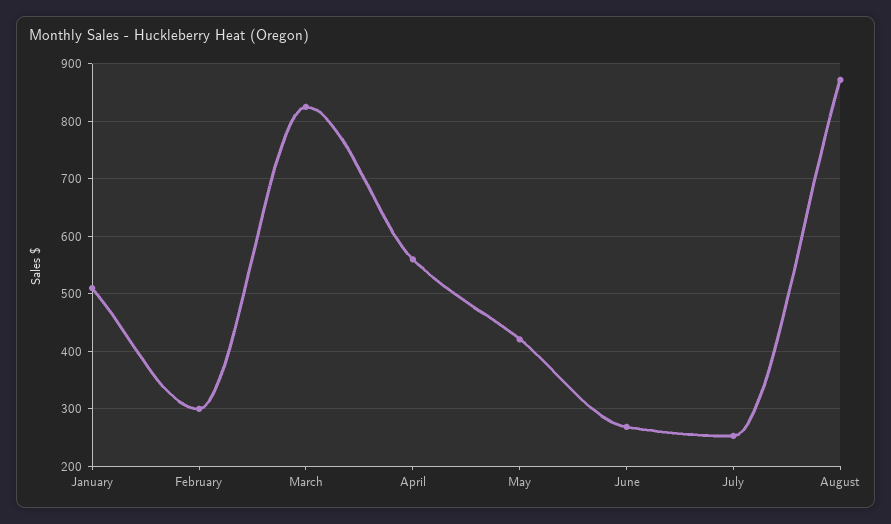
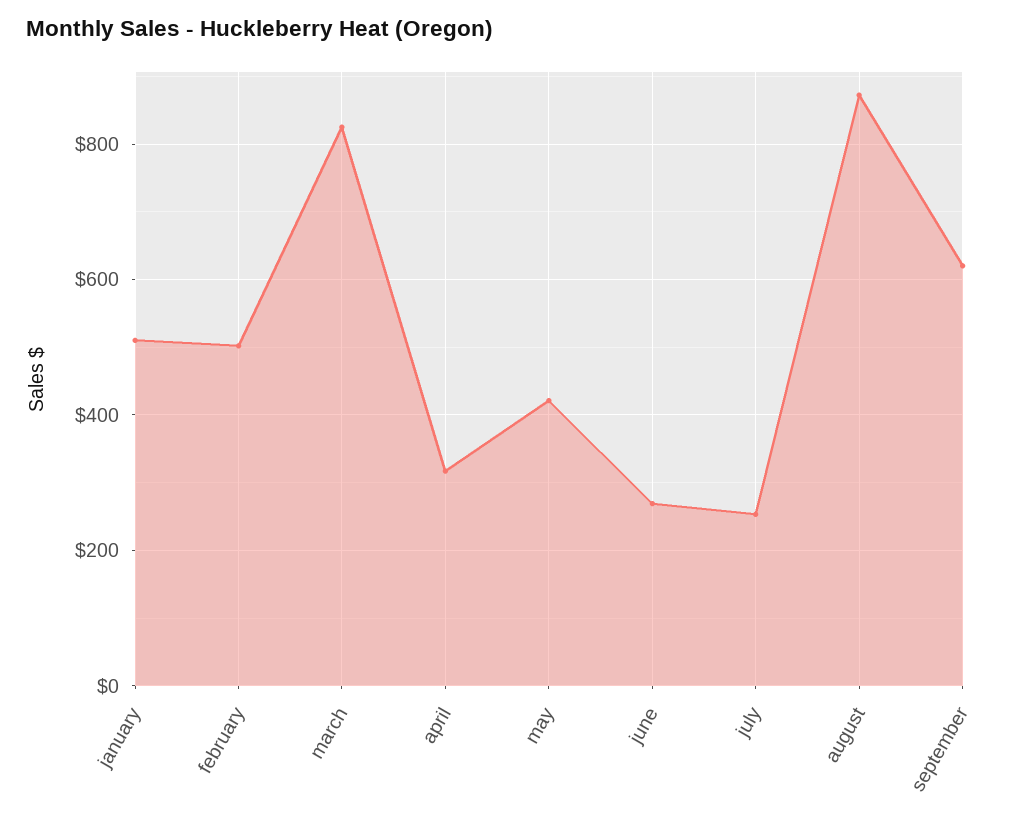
February: 300 -> 500
April: 560 -> 320
september: none -> 620

